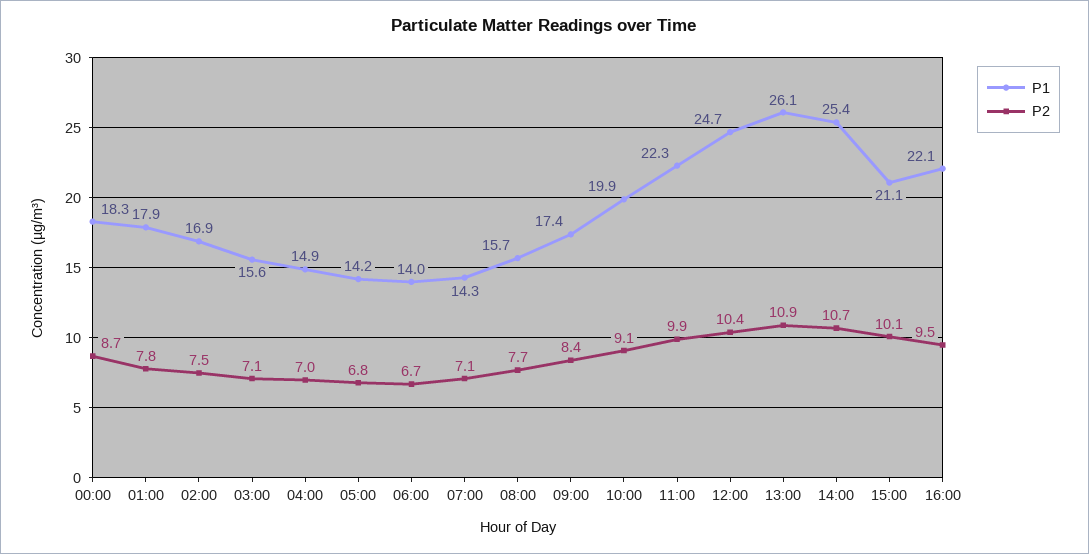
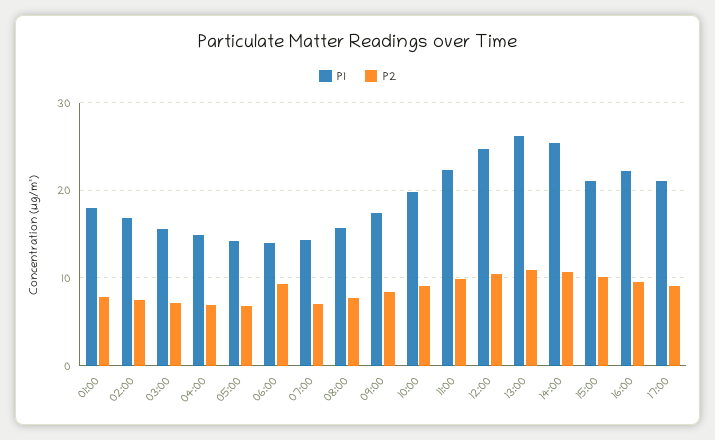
P1, 00:00: 18.3 -> none
P2, 00:00: 8.7 -> none
P2, 06:00: 6.7 -> 9
P1, 17:00: none -> 21
P2, 17:00: none -> 9

